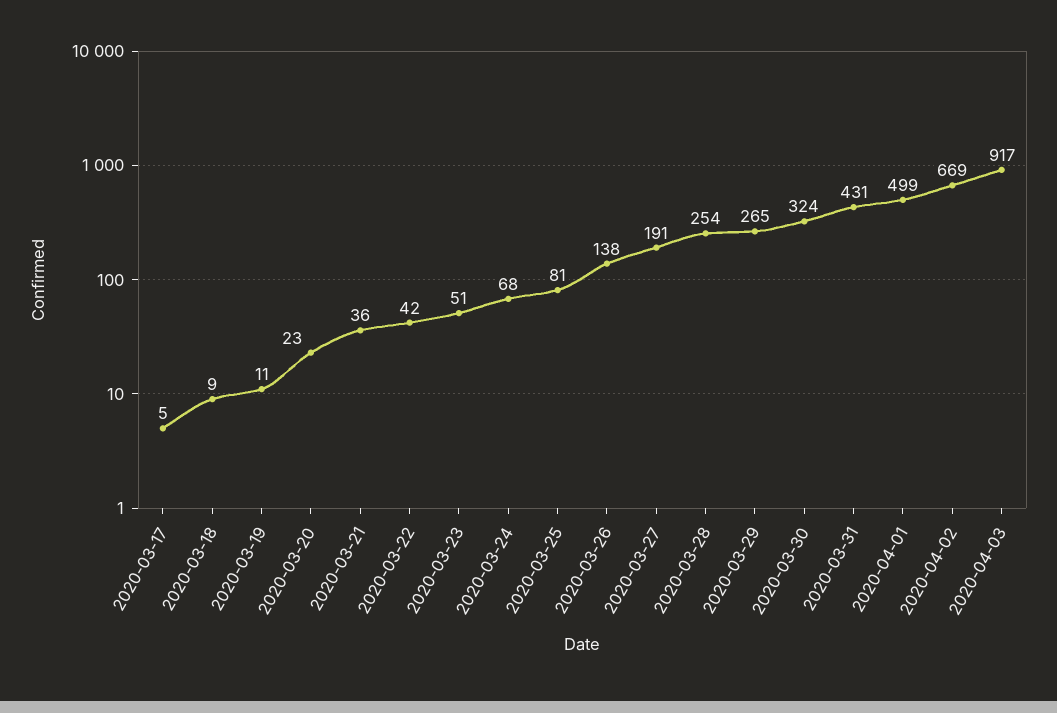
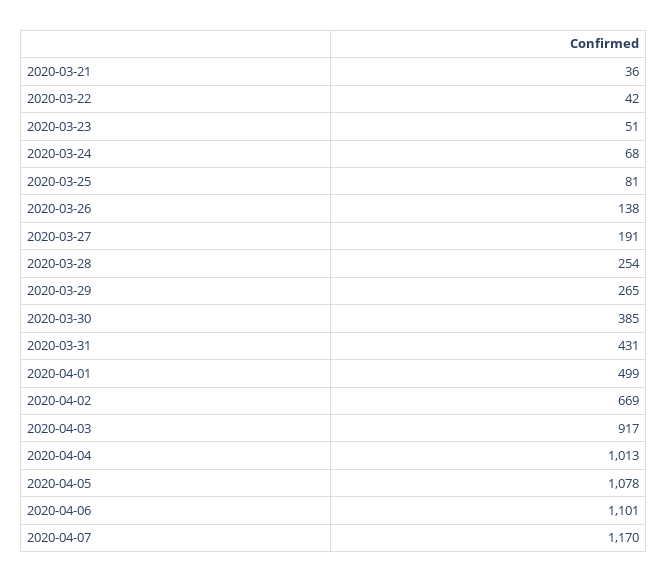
2020-03-17: 5 -> none
2020-03-18: 9 -> none
2020-03-19: 11 -> none
2020-03-20: 23 -> none
2020-03-30: 324 -> 385
2020-04-04: none -> 1013
2020-04-05: none -> 1078
2020-04-06: none -> 1101
2020-04-07: none -> 1170

